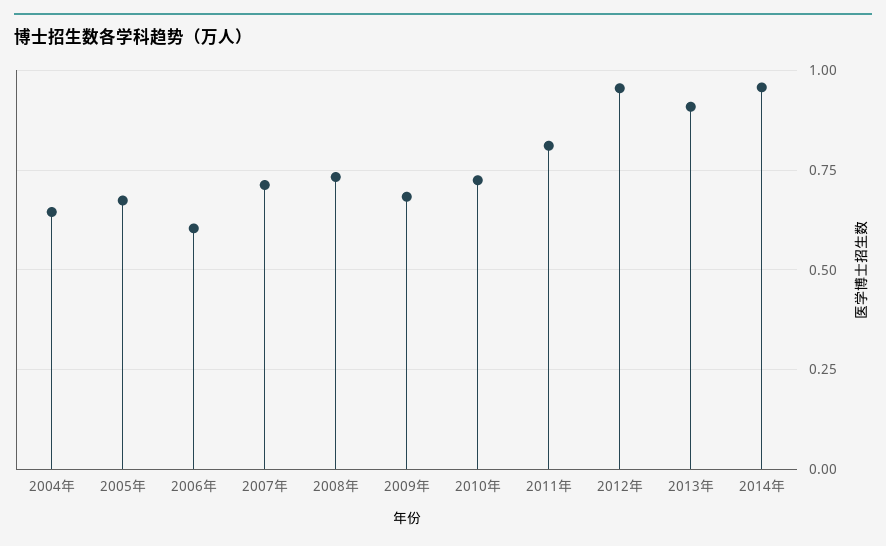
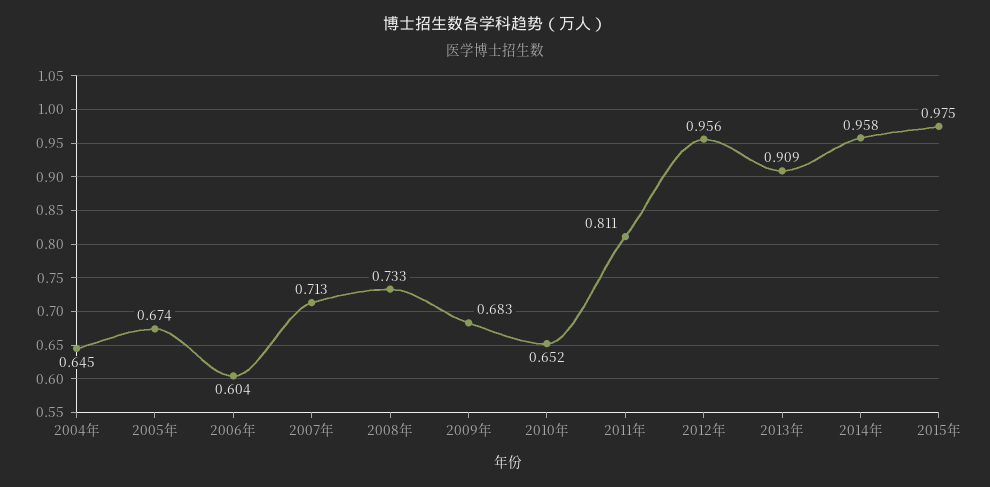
2010年: 0.725 -> 0.652
2015年: none -> 0.975

